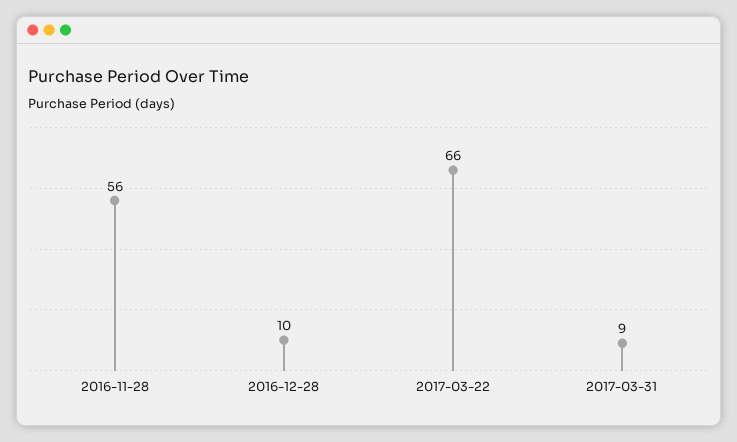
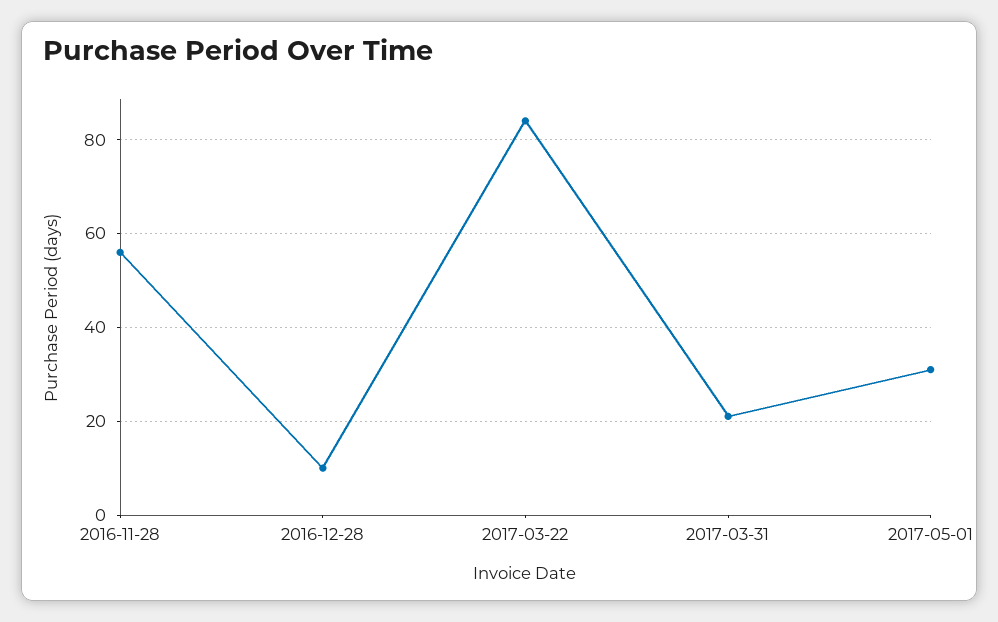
2017-03-22: 66 -> 85
2017-03-31: 9 -> 20
2017-05-01: none -> 30

